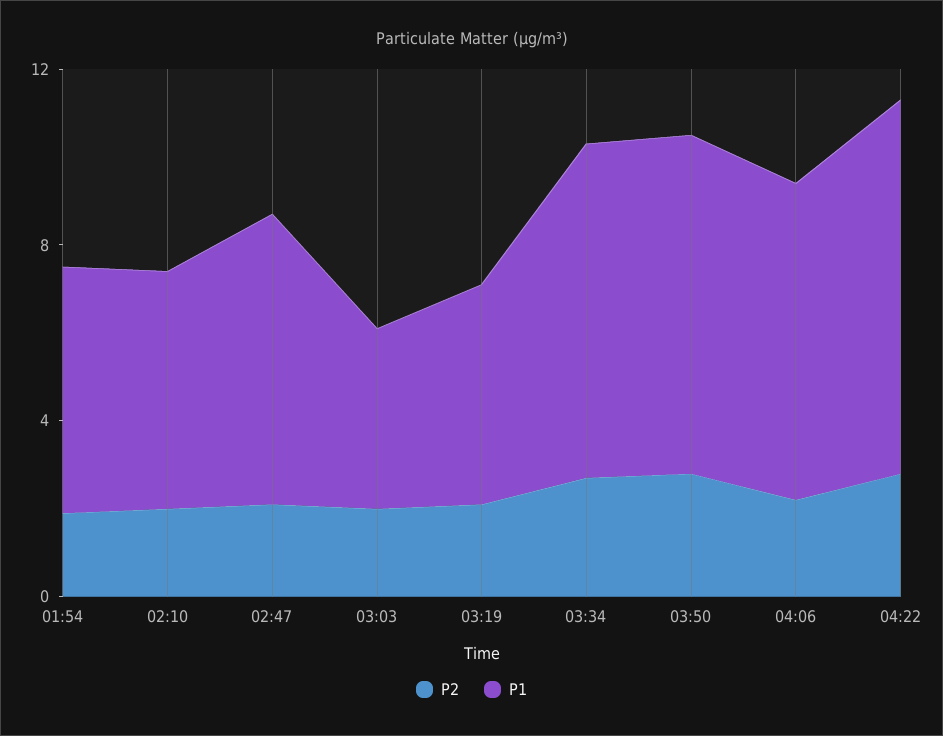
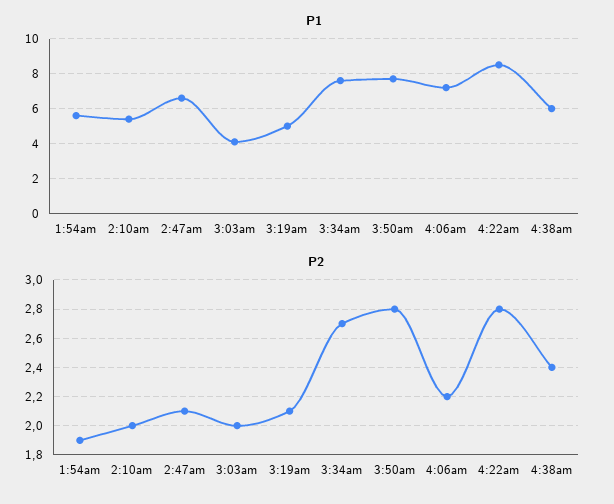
P1, 4:38am: none -> 6
P2, 4:38am: none -> 2.4

